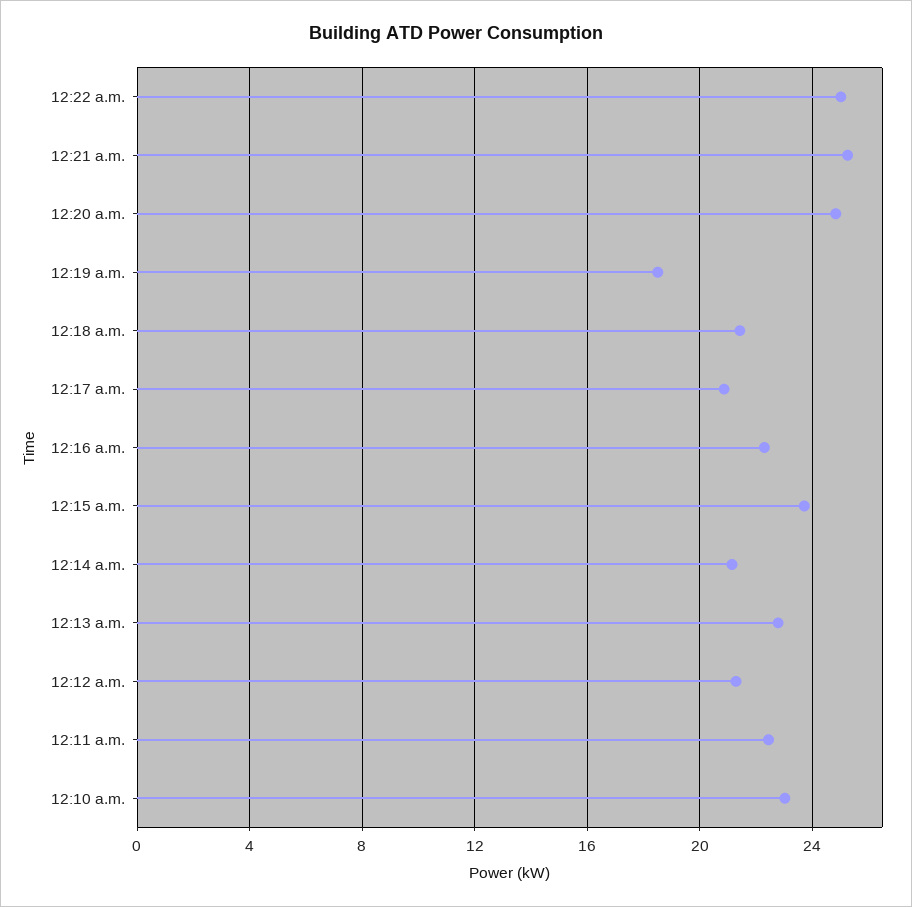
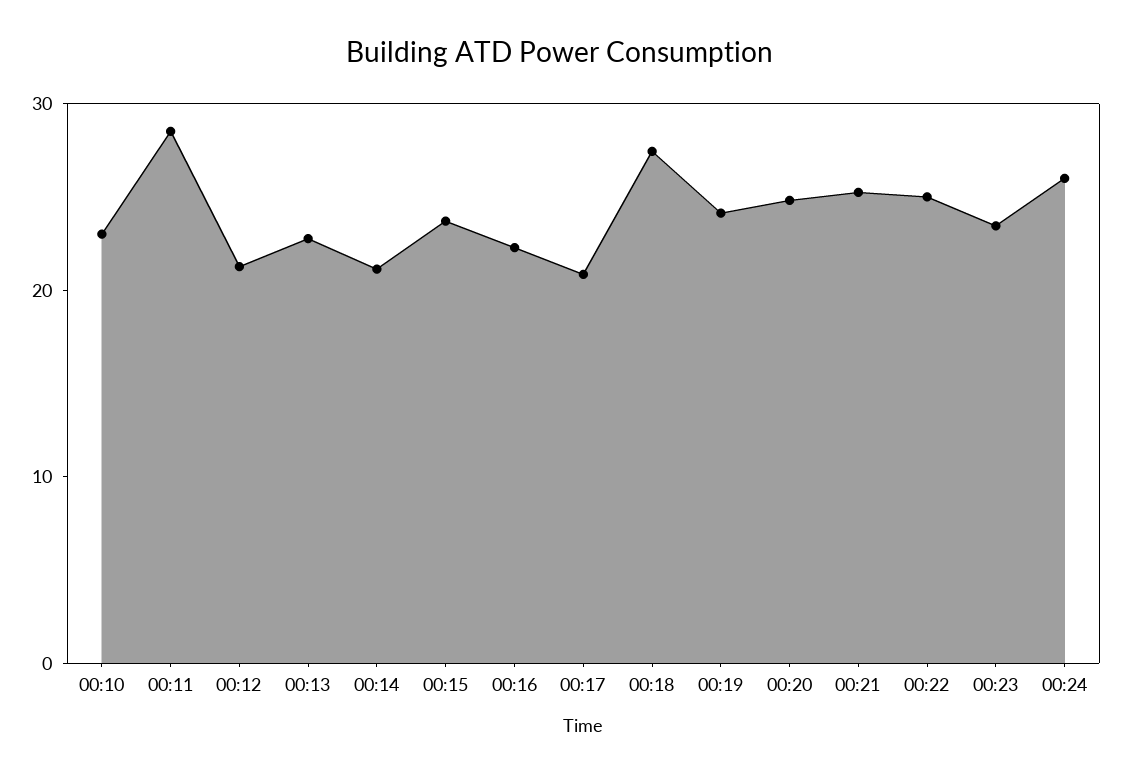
12:19 a.m.: 18.5 -> 24
12:18 a.m.: 21.5 -> 28
12:11 a.m.: 22.5 -> 28
00:23: none -> 24
00:24: none -> 26

